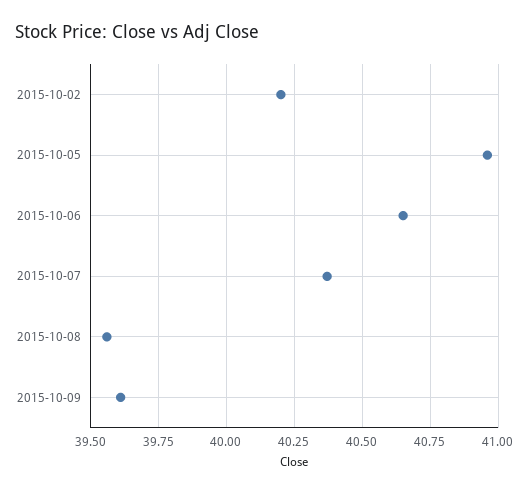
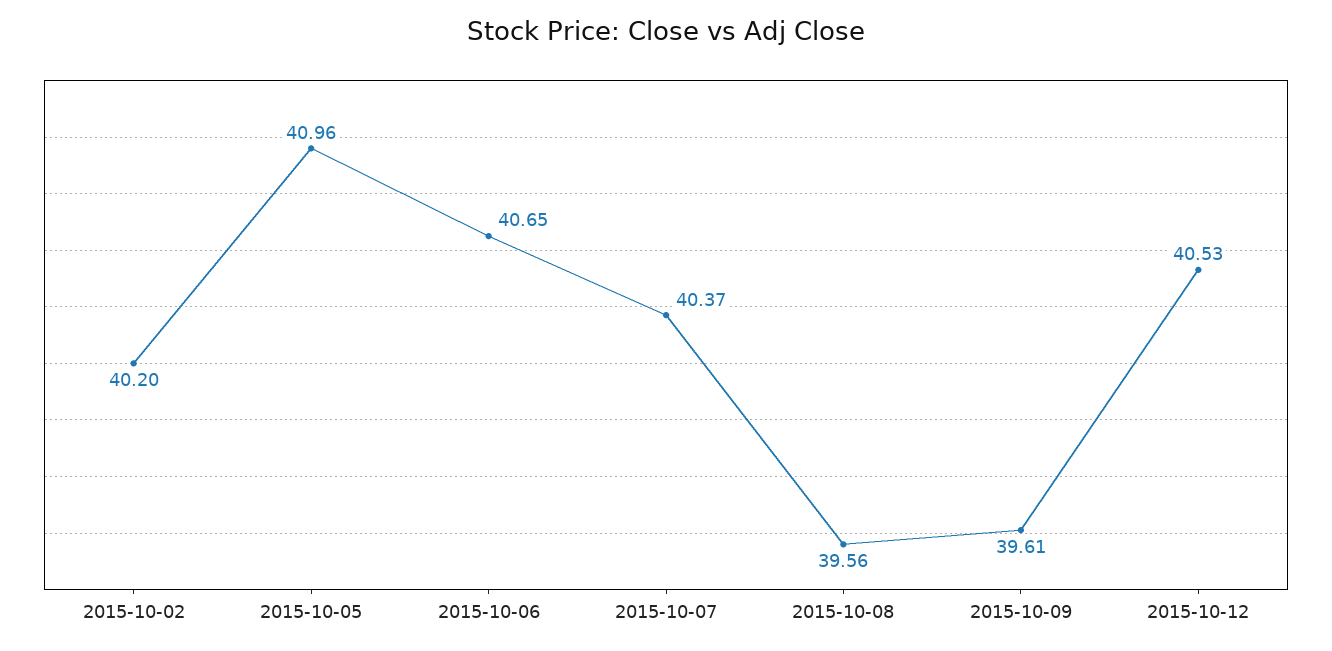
2015-10-12: none -> 40.53

